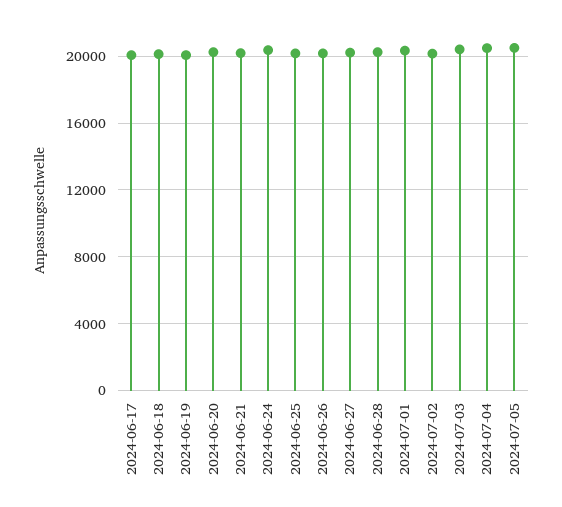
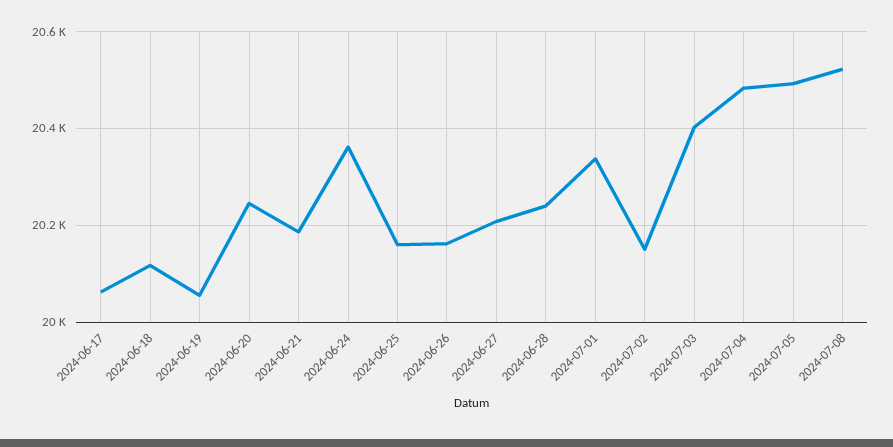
2024-07-08: none -> 20520

